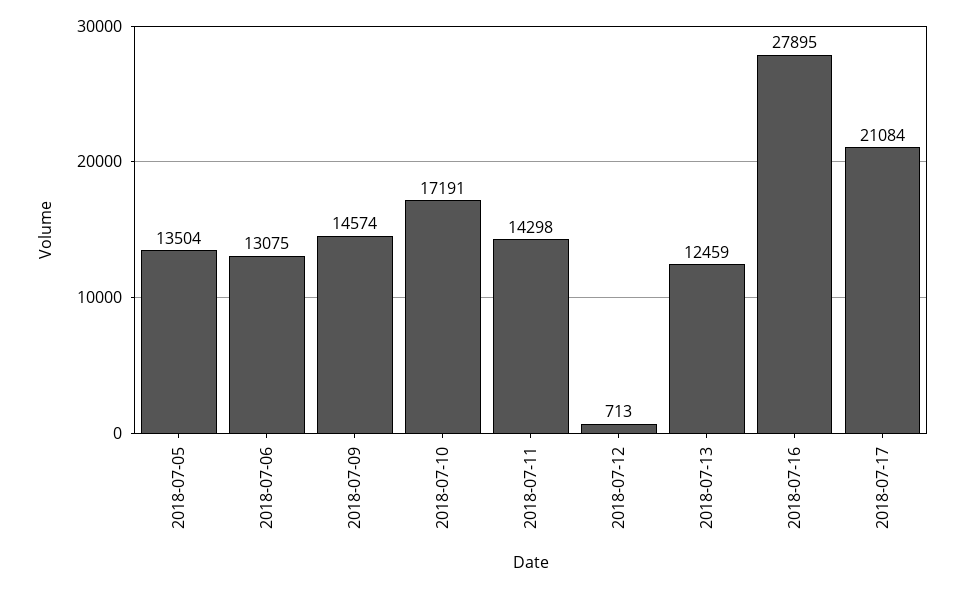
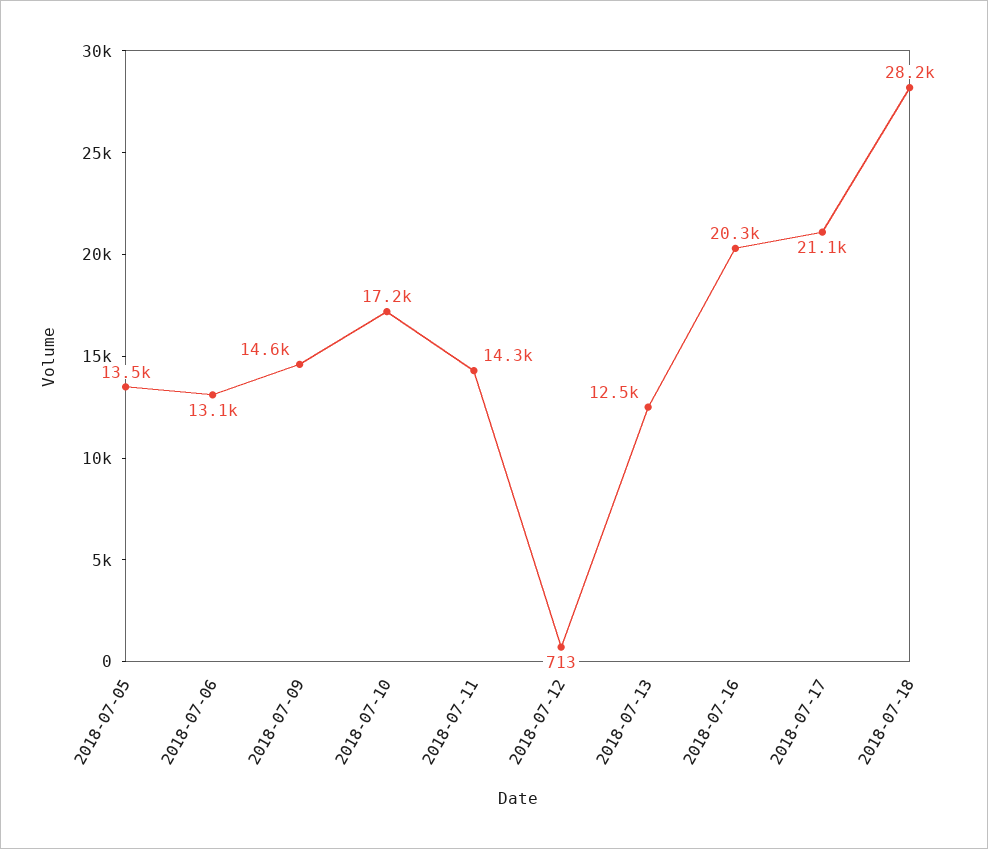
2018-07-16: 27895 -> 20300
2018-07-18: none -> 28200

